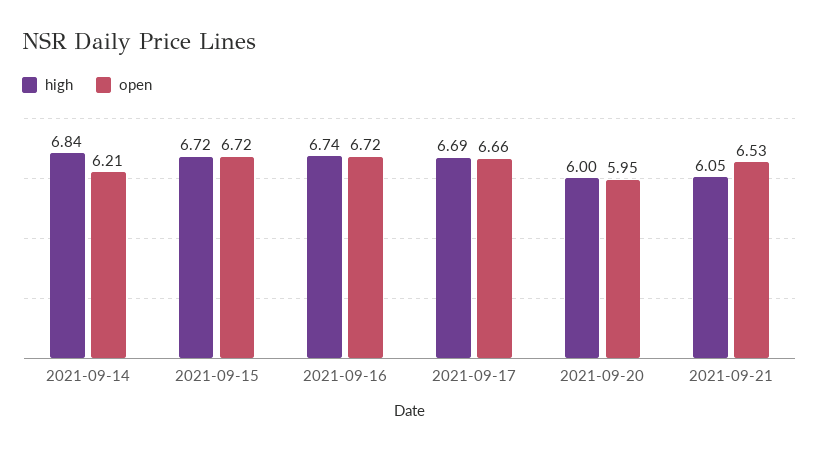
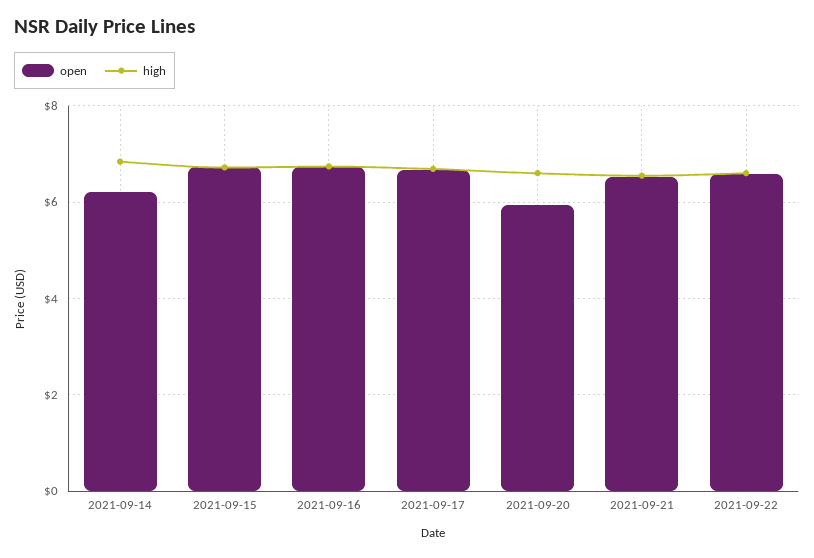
high, 2021-09-20: 6 -> 6.6
high, 2021-09-21: 6.05 -> 6.6
open, 2021-09-22: none -> 6.6
high, 2021-09-22: none -> 6.6

